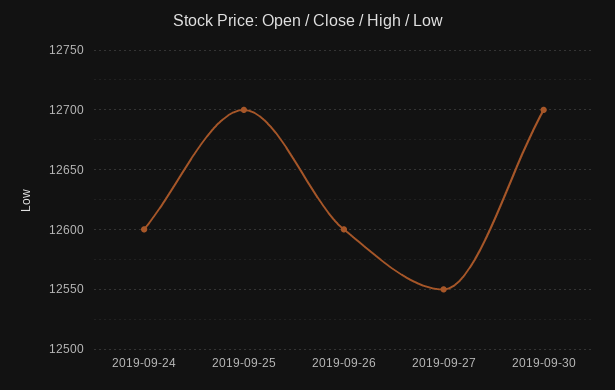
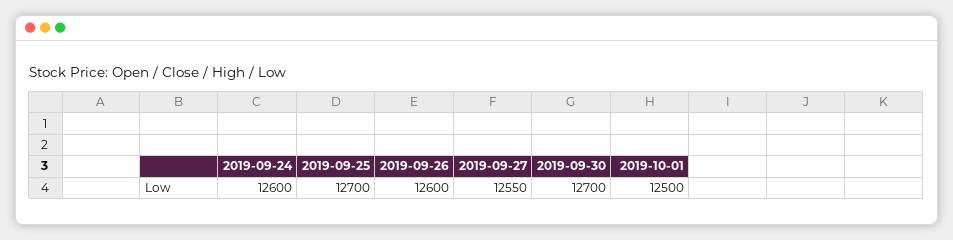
2019-10-01: none -> 12500

